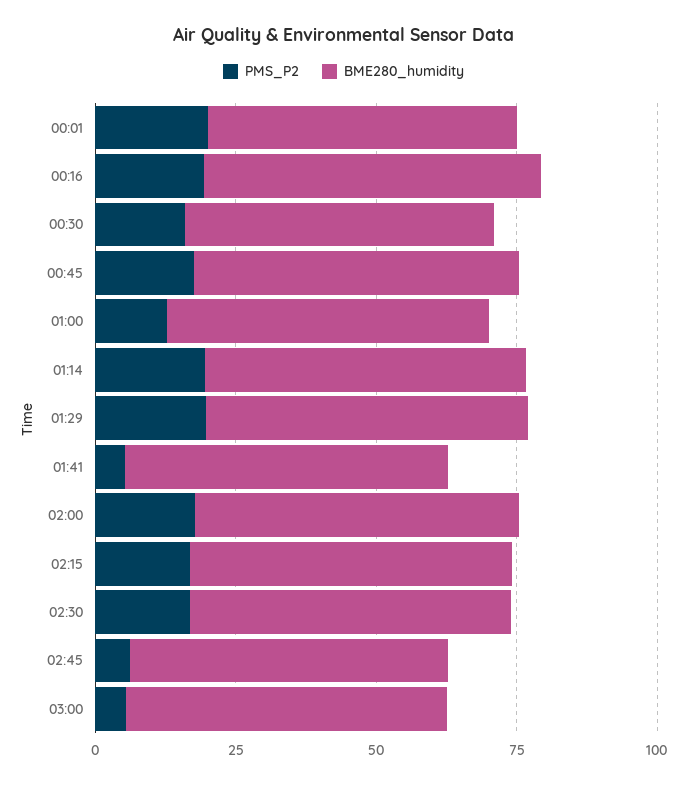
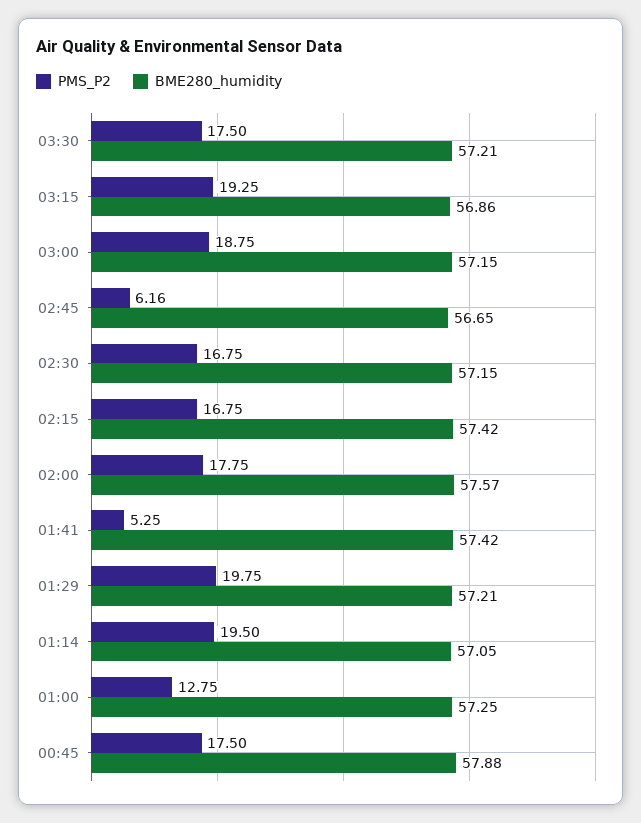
PMS_P2, 00:01: 20 -> none
BME280_humidity, 00:01: 55 -> none
PMS_P2, 00:16: 20 -> none
BME280_humidity, 00:16: 60 -> none
PMS_P2, 00:30: 15 -> none
BME280_humidity, 00:30: 55 -> none
PMS_P2, 03:00: 5 -> 18.75
PMS_P2, 03:30: none -> 17.5
BME280_humidity, 03:30: none -> 57.21
PMS_P2, 03:15: none -> 19.25
BME280_humidity, 03:15: none -> 56.86

